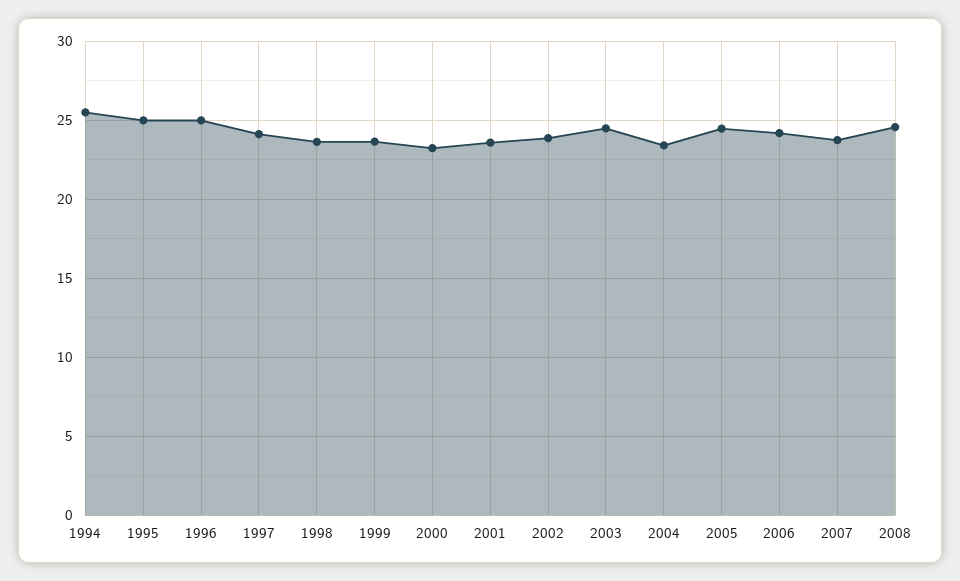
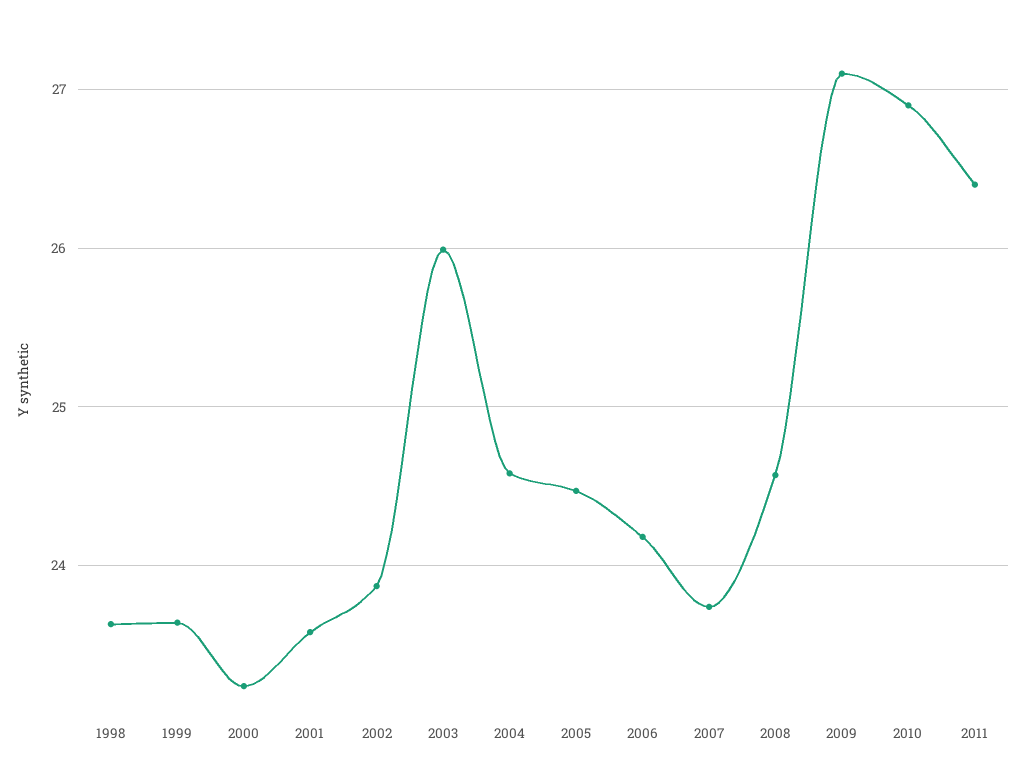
1994: 25.5 -> none
1995: 25 -> none
1996: 25 -> none
1997: 24 -> none
2003: 24.5 -> 26
2004: 23.5 -> 24.6
2009: none -> 27.1
2010: none -> 26.9
2011: none -> 26.4

